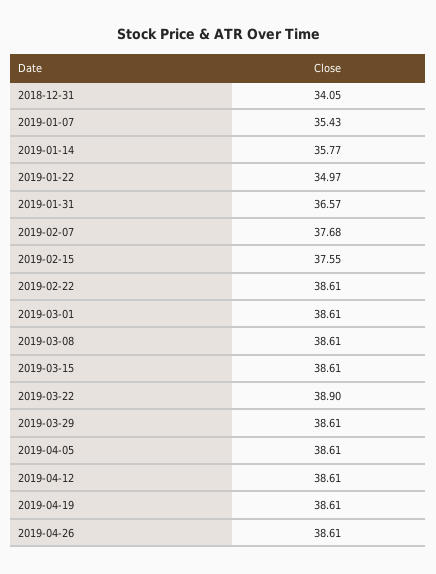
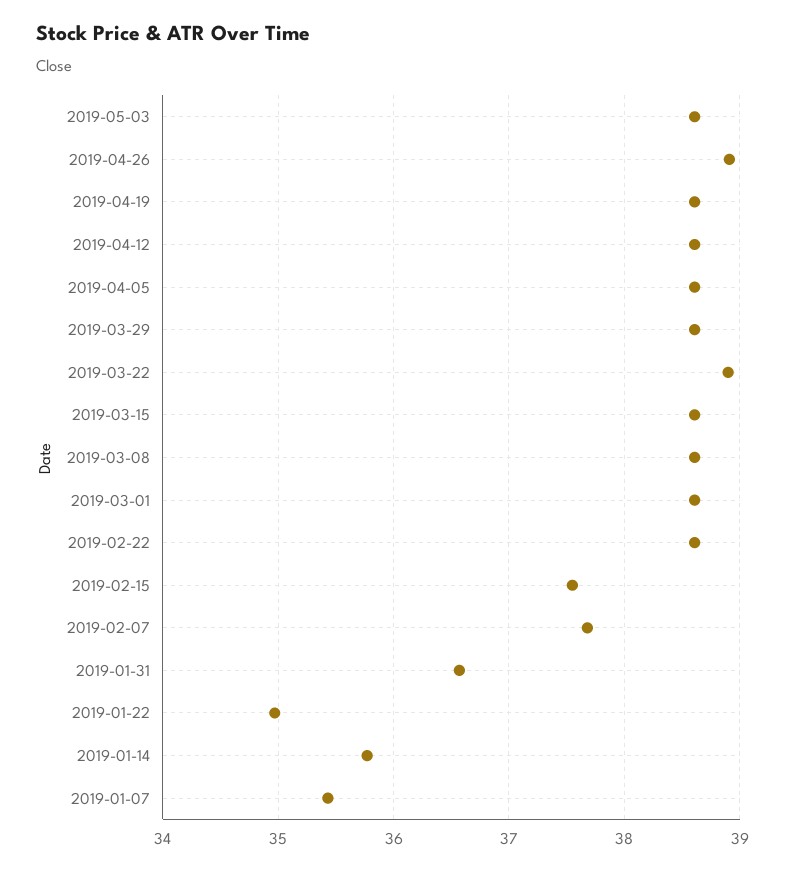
2018-12-31: 34.05 -> none
2019-04-26: 38.61 -> 38.9
2019-05-03: none -> 38.6

